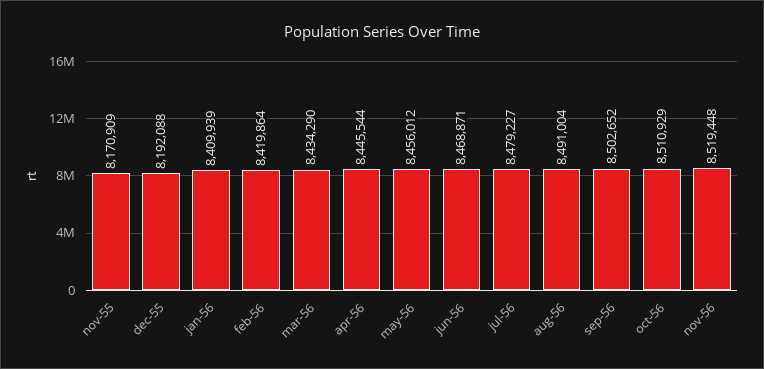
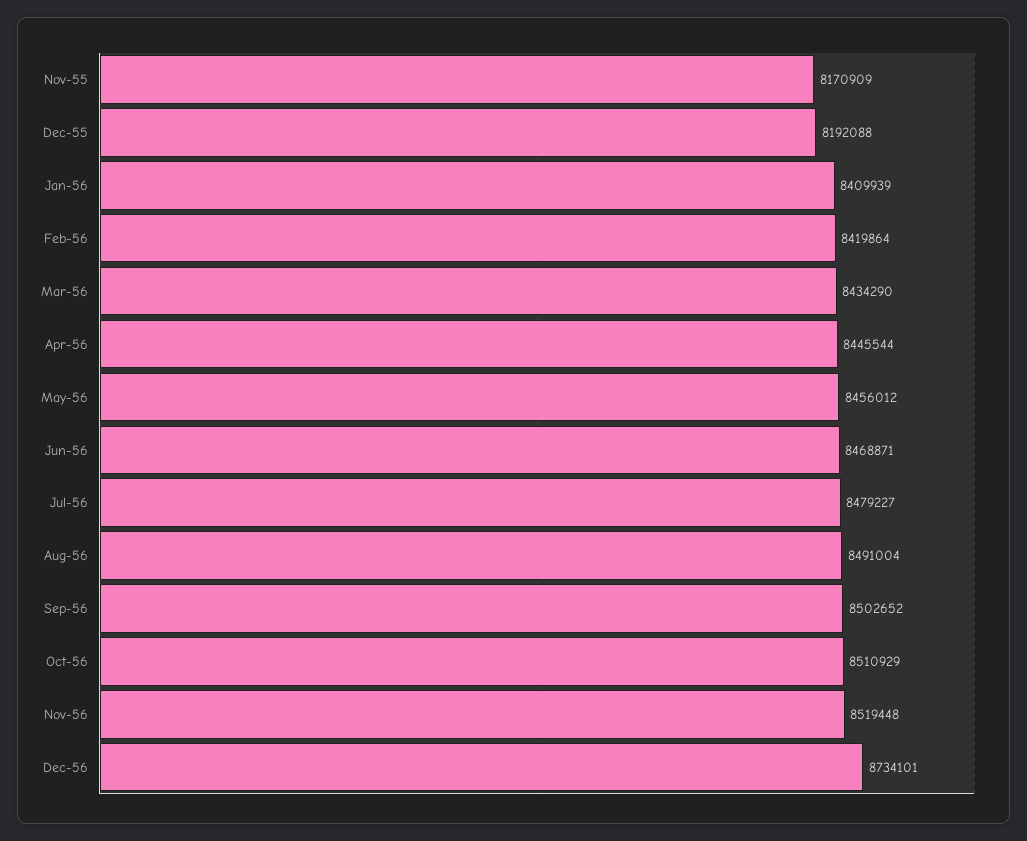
Dec-56: none -> 8734101

